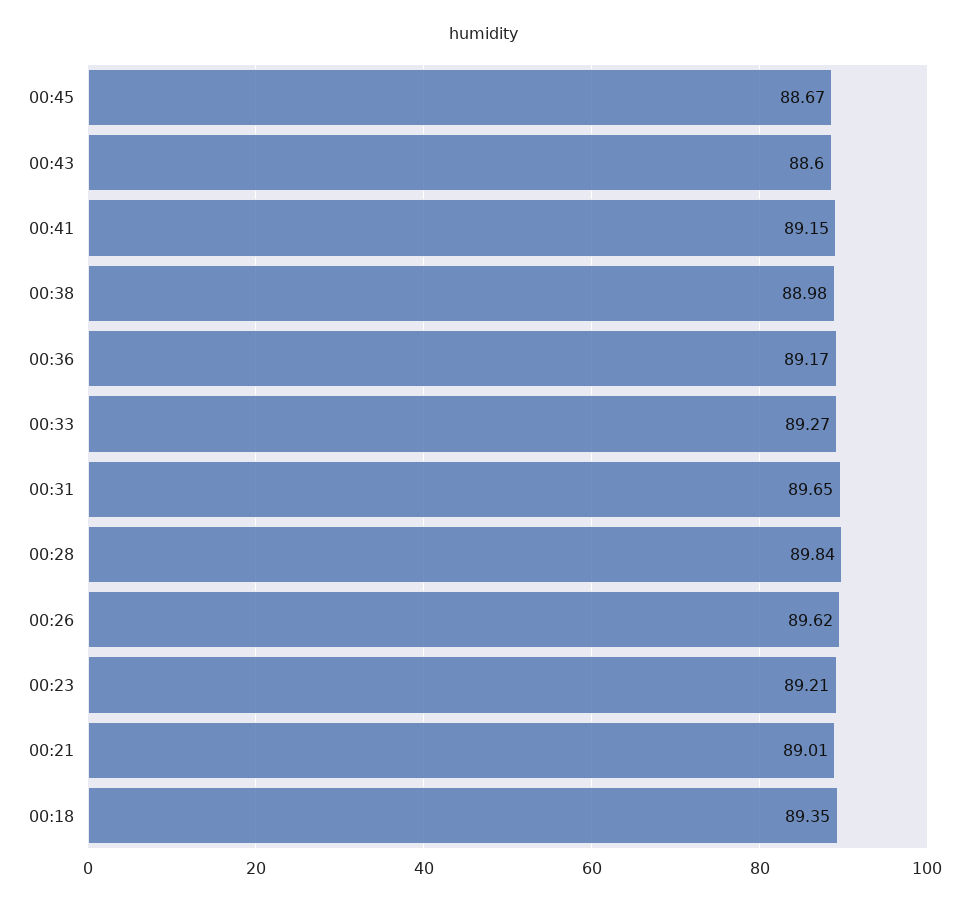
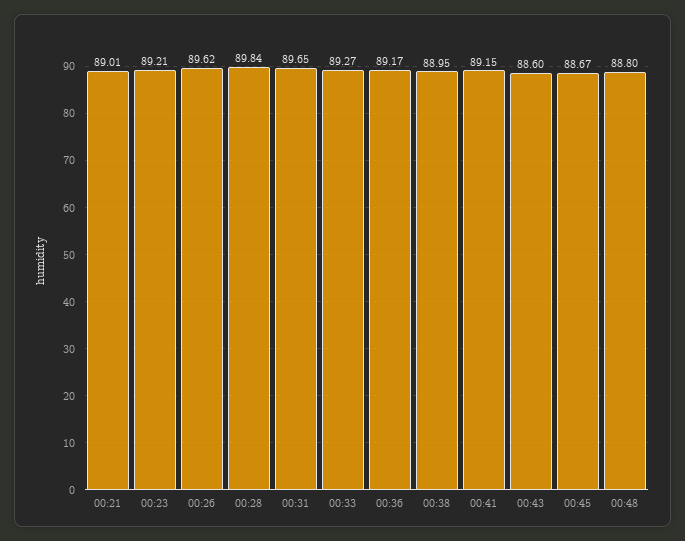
00:38: 88.98 -> 88.95
00:18: 89.35 -> none
00:48: none -> 88.8

